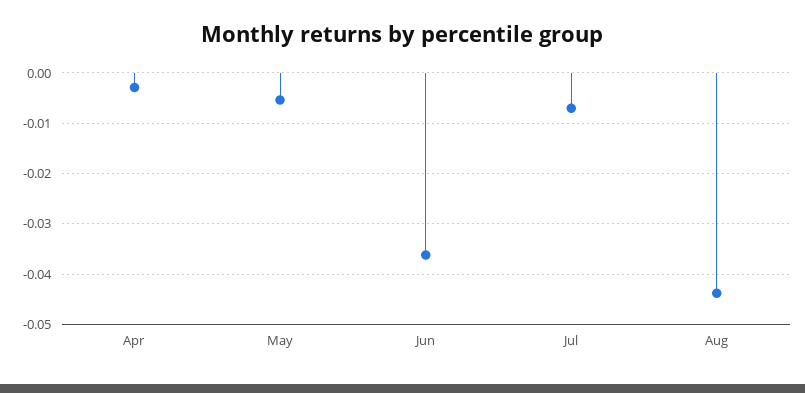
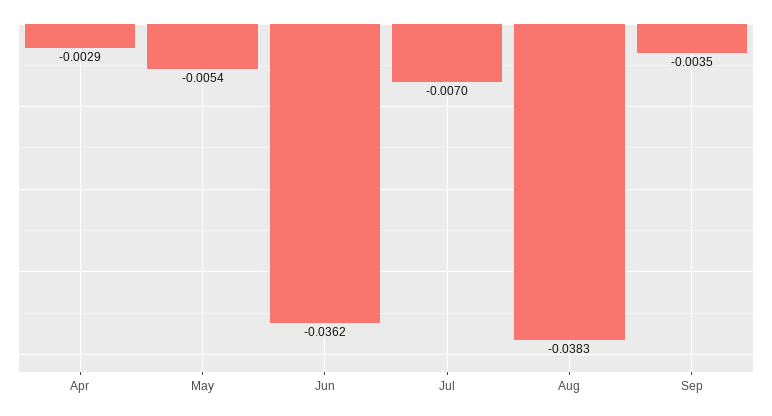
Aug: -0.044 -> -0.0383
Sep: none -> -0.0035

